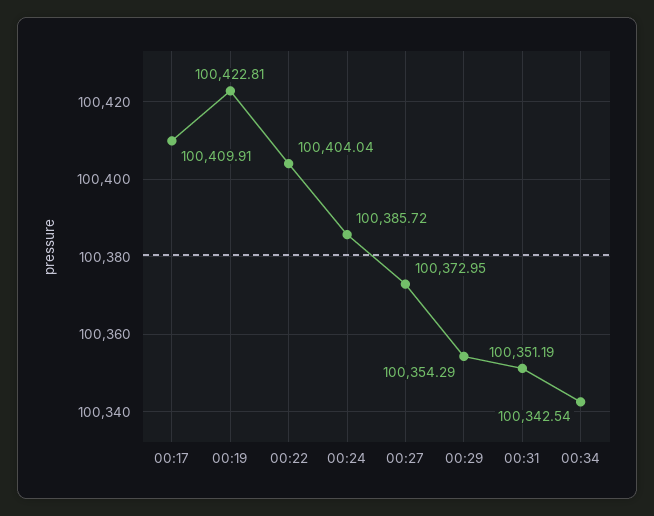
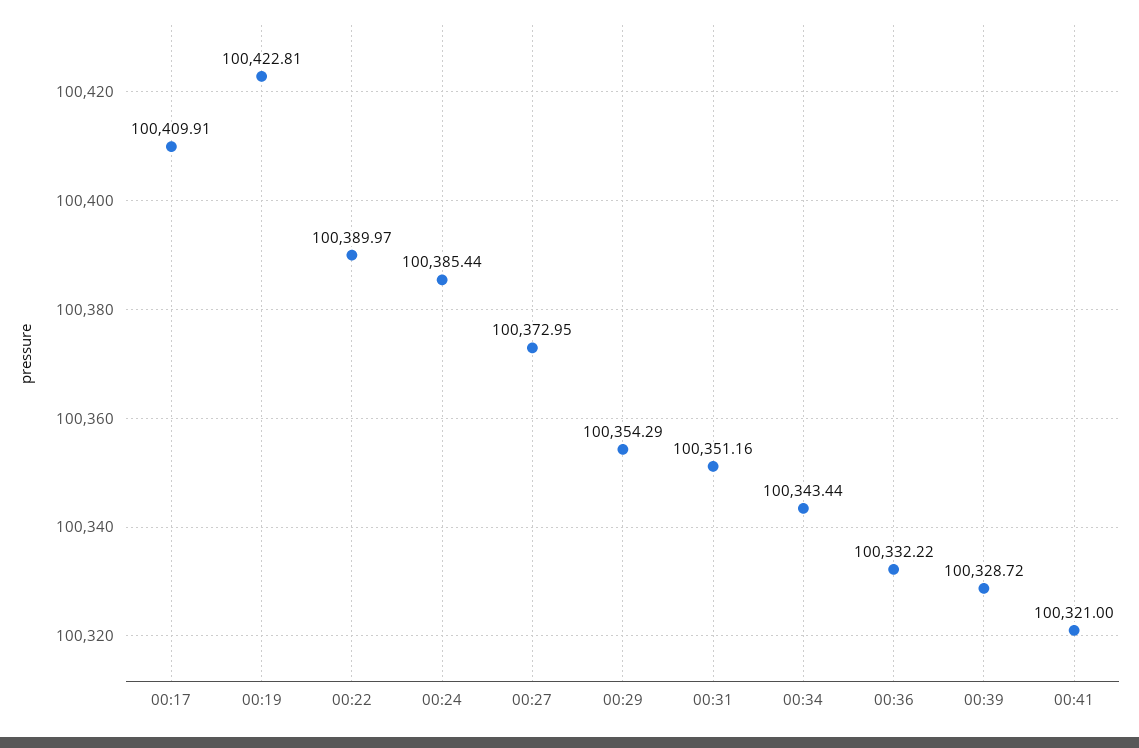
00:22: 100404.04 -> 100389.97
00:24: 100385.72 -> 100385.44
00:31: 100351.19 -> 100351.16
00:34: 100342.54 -> 100343.44
00:36: none -> 100332.22
00:39: none -> 100328.72
00:41: none -> 100321

